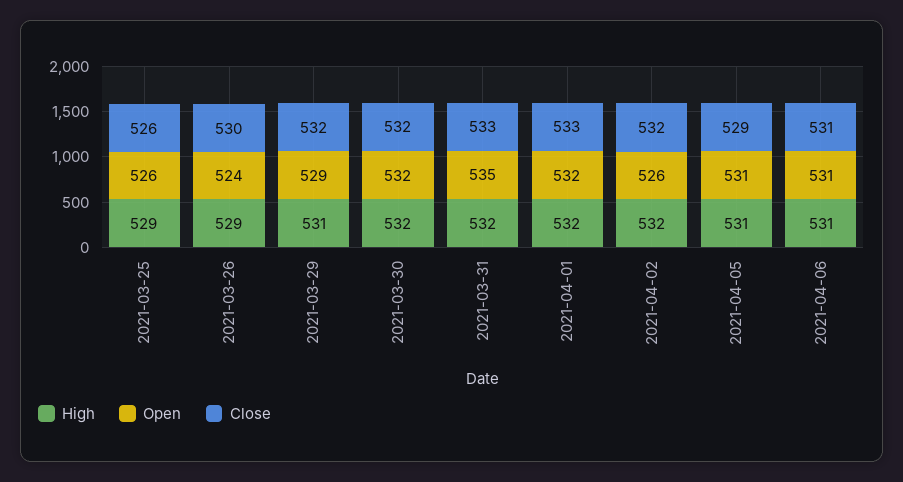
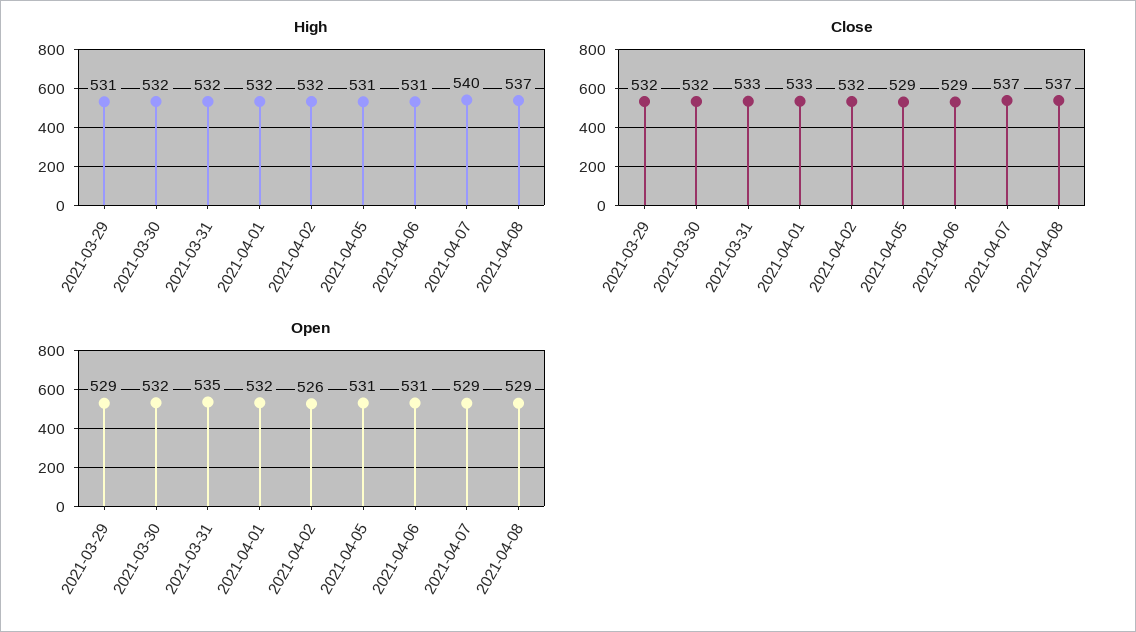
High, 2021-03-25: 529 -> none
Open, 2021-03-25: 526 -> none
Close, 2021-03-25: 526 -> none
High, 2021-03-26: 529 -> none
Open, 2021-03-26: 524 -> none
Close, 2021-03-26: 530 -> none
Close, 2021-04-06: 531 -> 529
High, 2021-04-07: none -> 540
High, 2021-04-08: none -> 537
Close, 2021-04-07: none -> 537
Close, 2021-04-08: none -> 537
Open, 2021-04-07: none -> 529
Open, 2021-04-08: none -> 529

